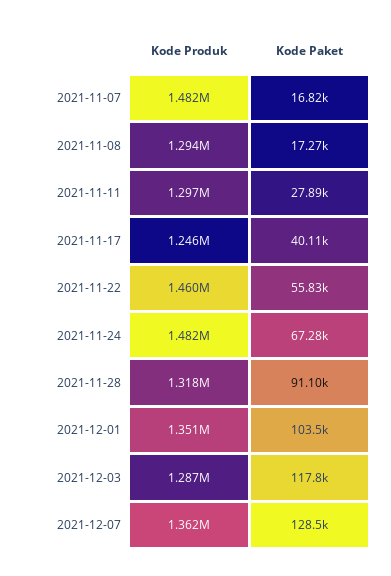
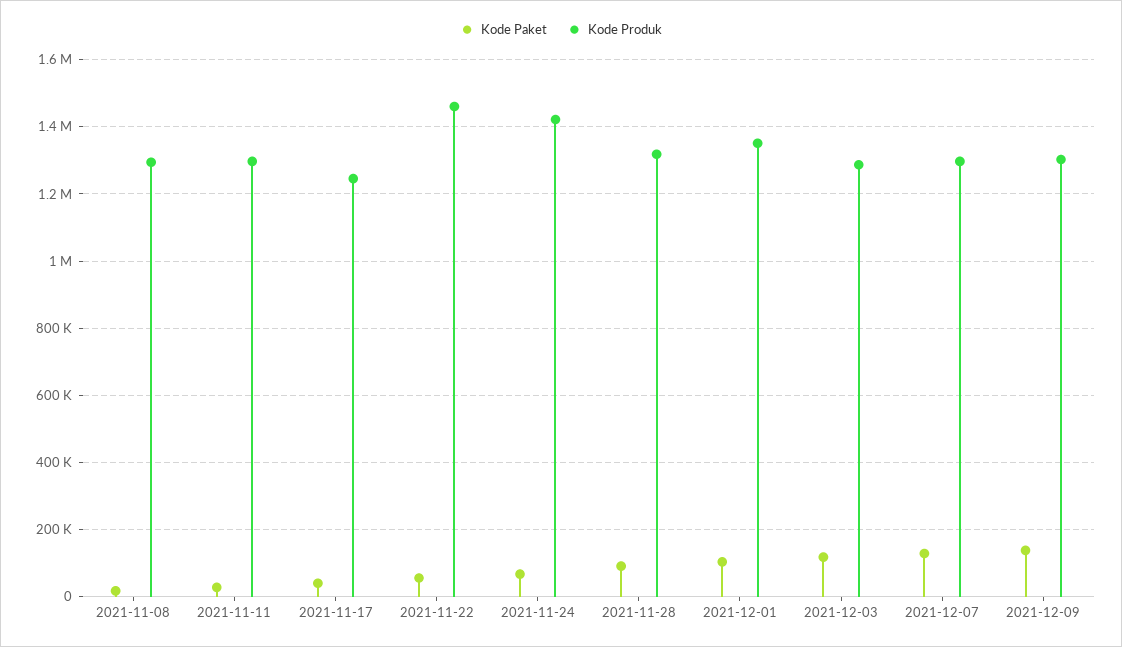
Kode Produk, 2021-11-07: 1482000 -> none
Kode Paket, 2021-11-07: 16820 -> none
Kode Produk, 2021-11-24: 1482000 -> 1420000
Kode Produk, 2021-12-07: 1362000 -> 1300000
Kode Paket, 2021-12-09: none -> 140000
Kode Produk, 2021-12-09: none -> 1300000

